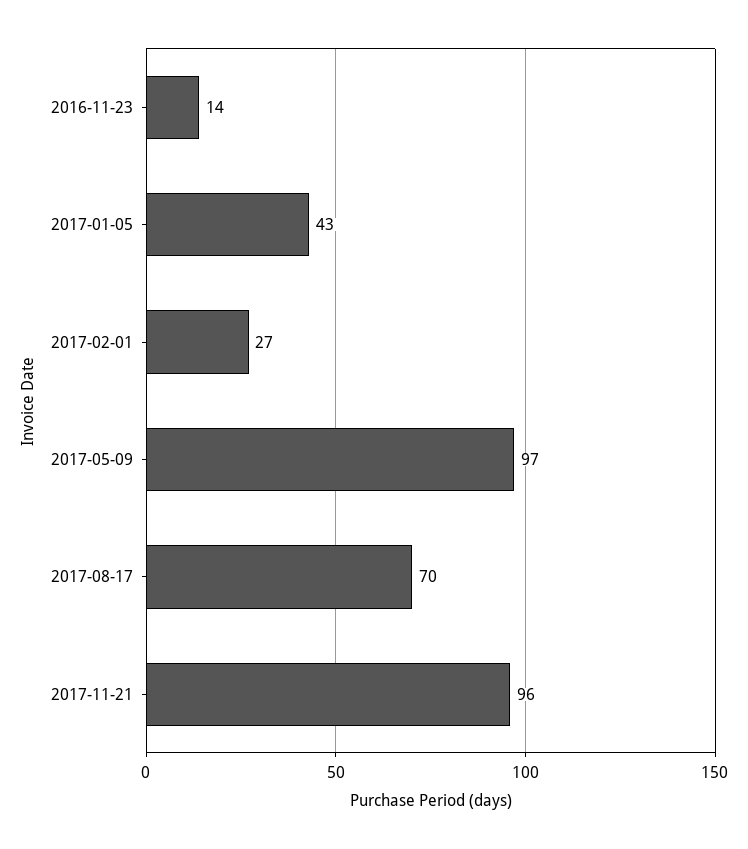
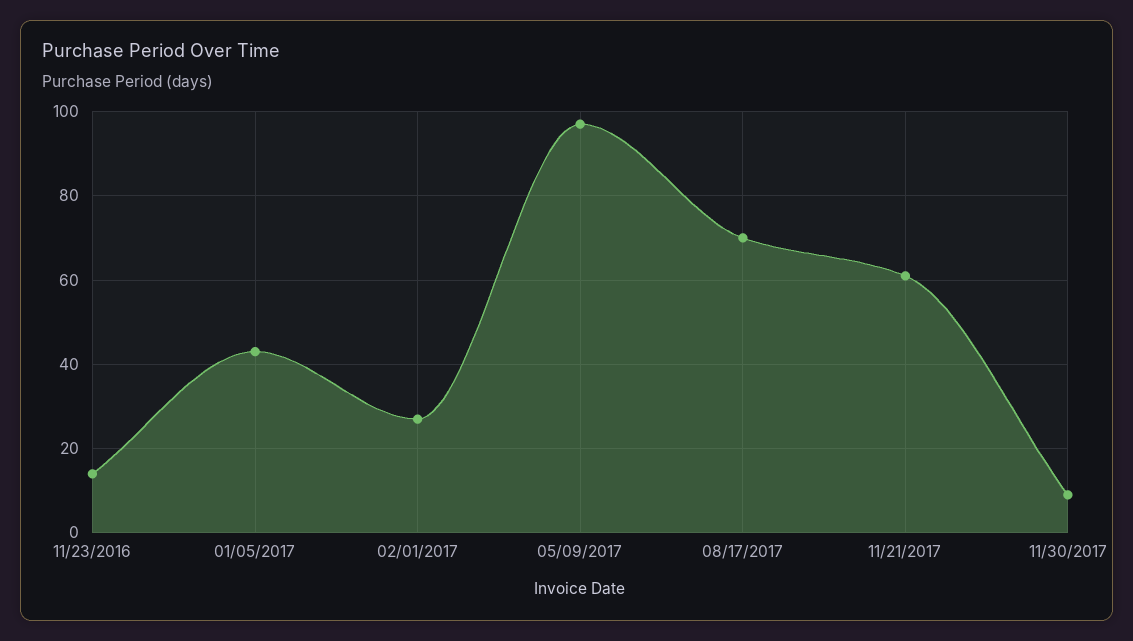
2017-11-21: 96 -> 60
11/30/2017: none -> 10

